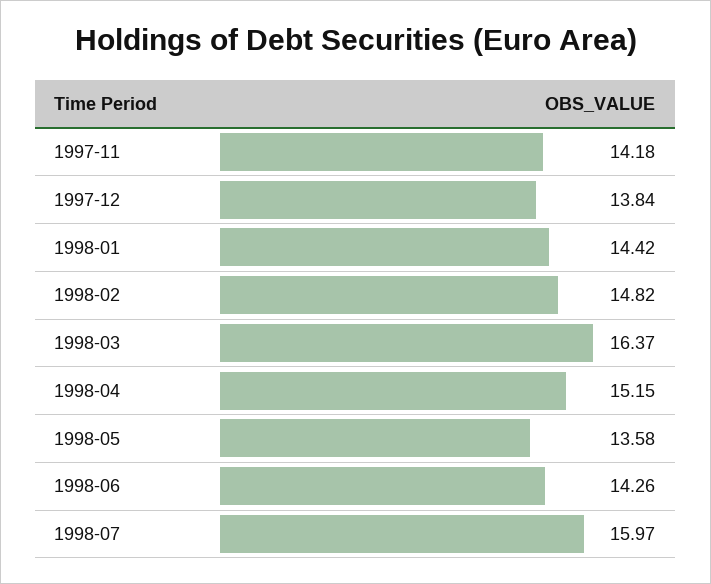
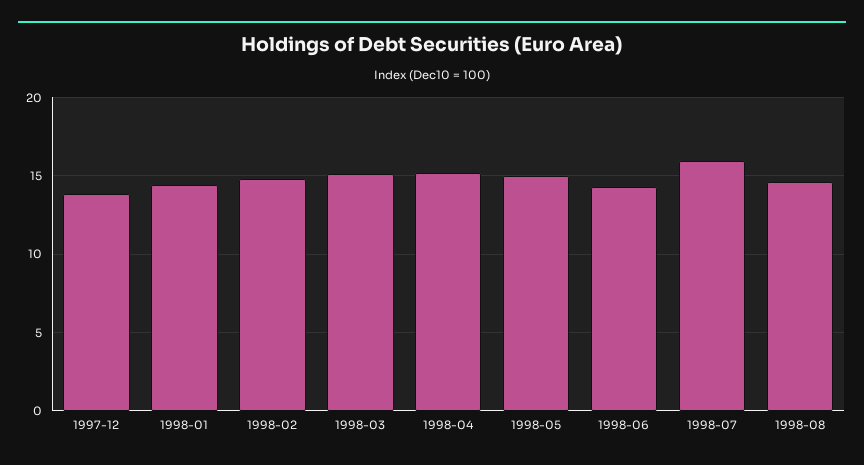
1997-11: 14.18 -> none
1998-03: 16.37 -> 15
1998-05: 13.58 -> 15
1998-08: none -> 14.5

